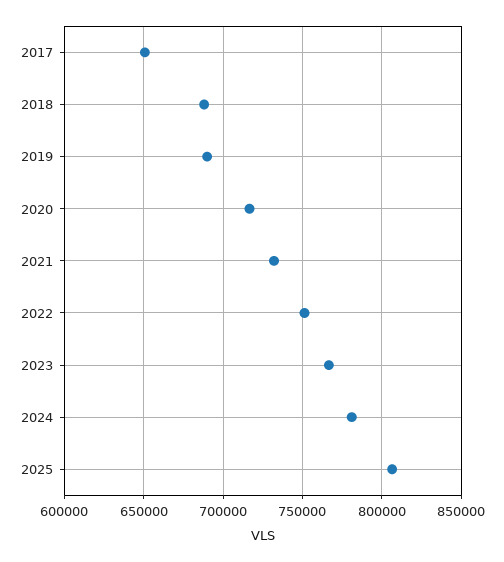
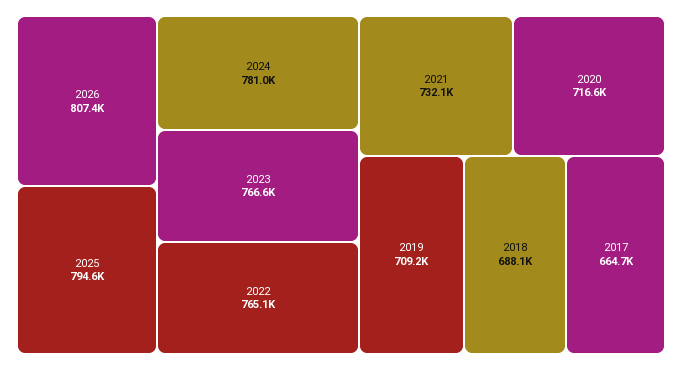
2017: 650000 -> 664700
2019: 690000 -> 709200
2022: 750000 -> 765100
2025: 805000 -> 794600
2026: none -> 807400

